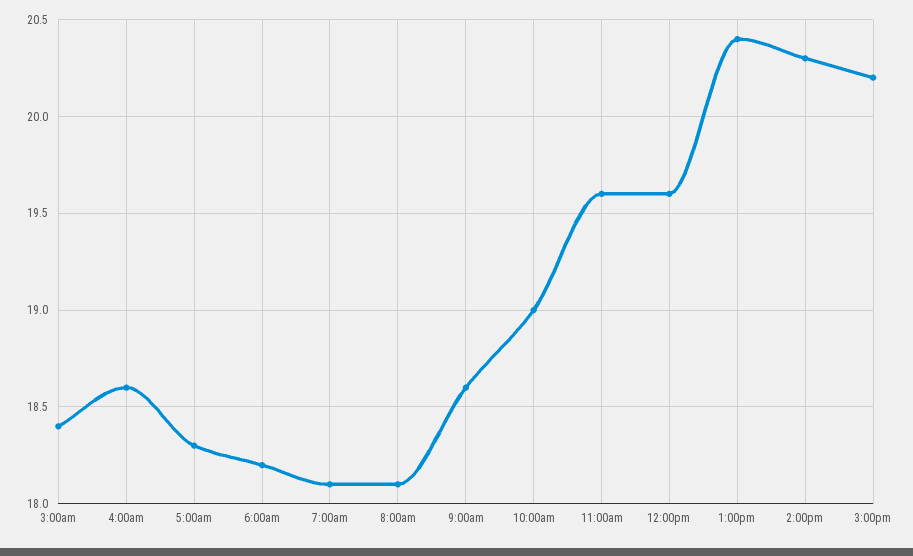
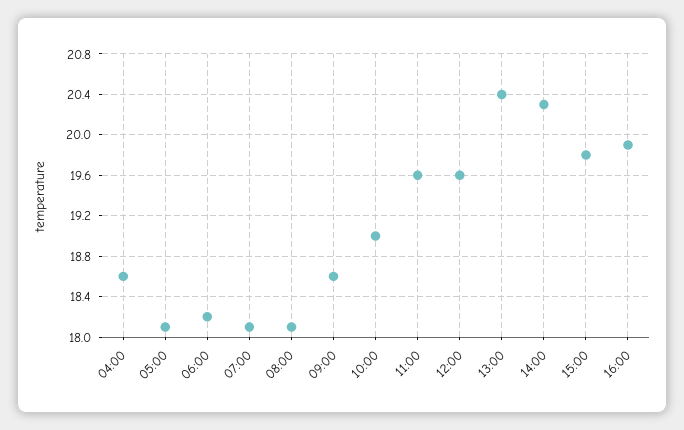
3:00am: 18.4 -> none
5:00am: 18.3 -> 18.1
3:00pm: 20.2 -> 19.8
16:00: none -> 19.9

